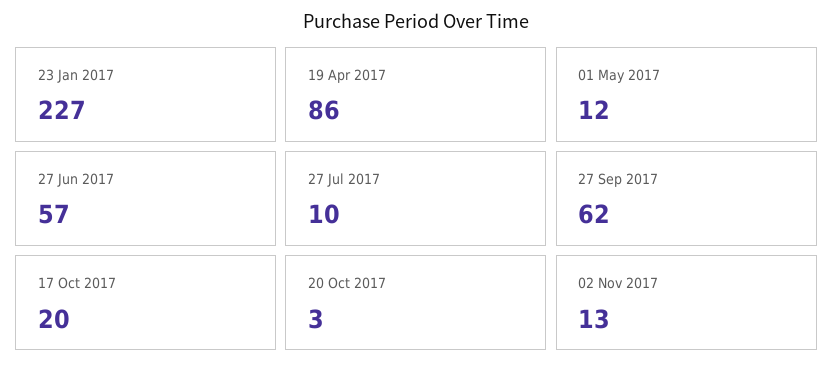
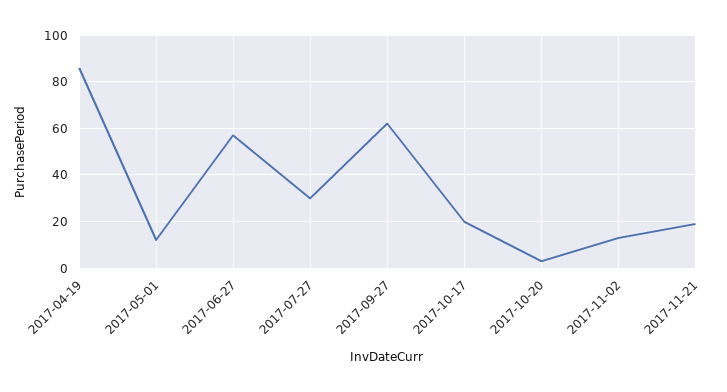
23 Jan 2017: 227 -> none
27 Jul 2017: 10 -> 30
2017-11-21: none -> 20

